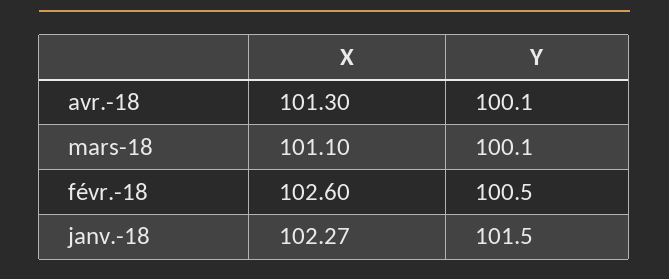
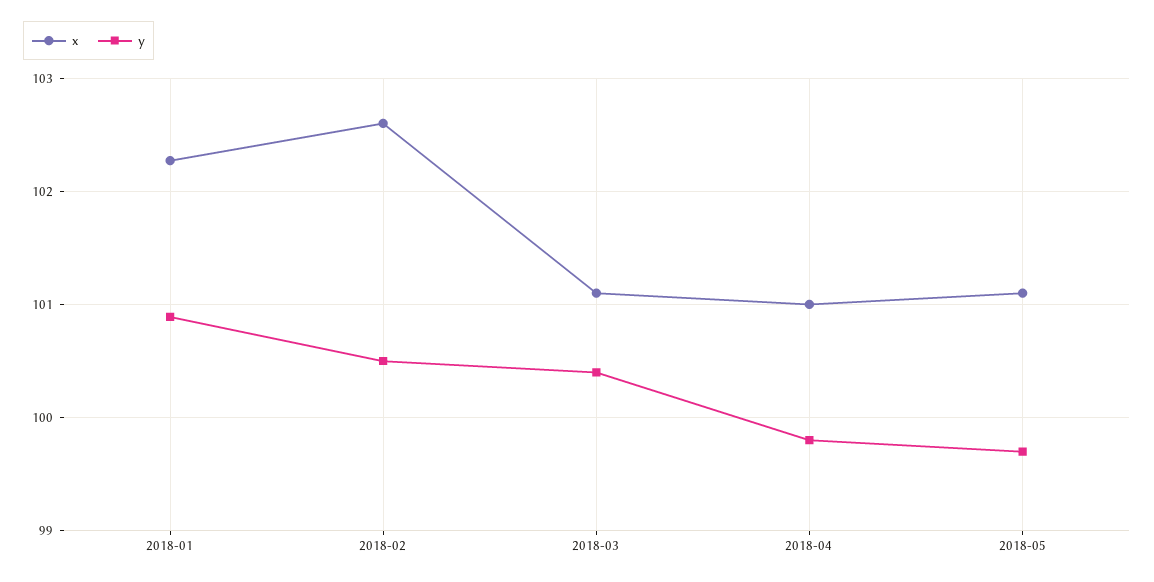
X, avr.-18: 101.3 -> 101
Y, avr.-18: 100.1 -> 99.8
Y, mars-18: 100.1 -> 100.4
Y, janv.-18: 101.5 -> 100.9
X, 2018-05: none -> 101.1
Y, 2018-05: none -> 99.7

